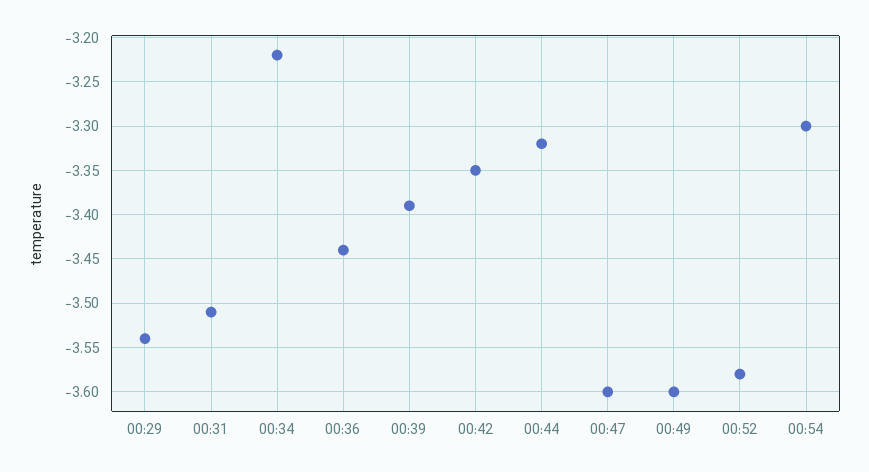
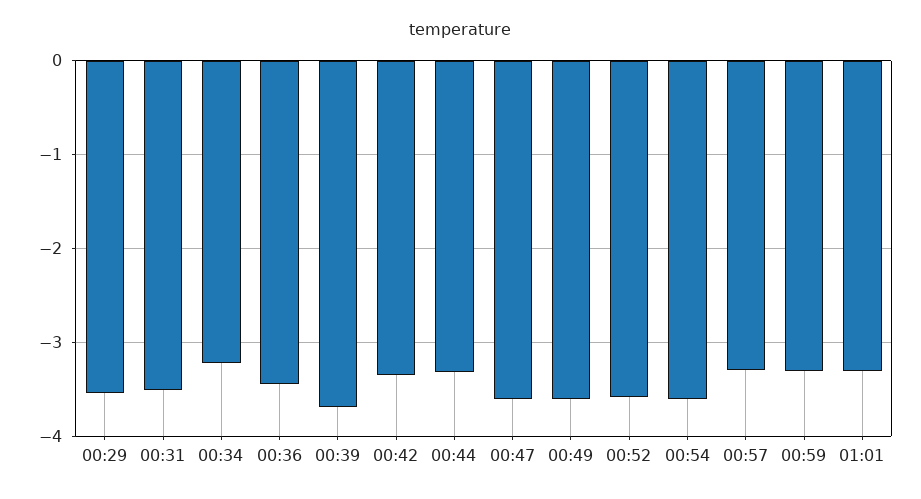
00:39: -3.39 -> -3.7
00:54: -3.3 -> -3.6
00:57: none -> -3.3
00:59: none -> -3.3
01:01: none -> -3.3

